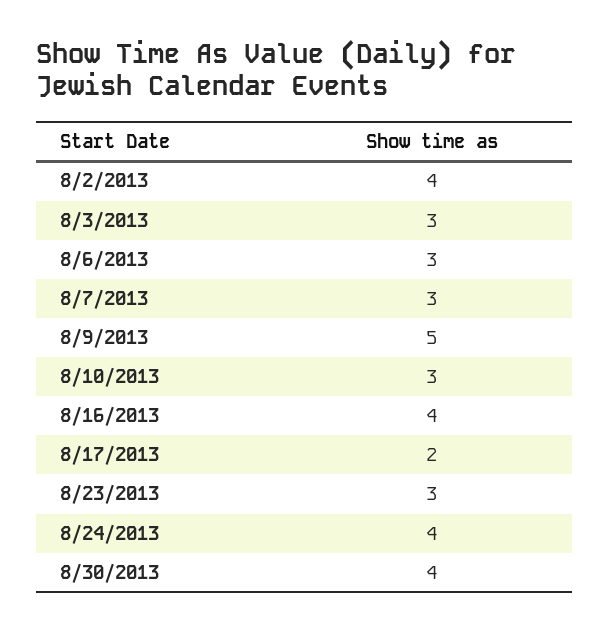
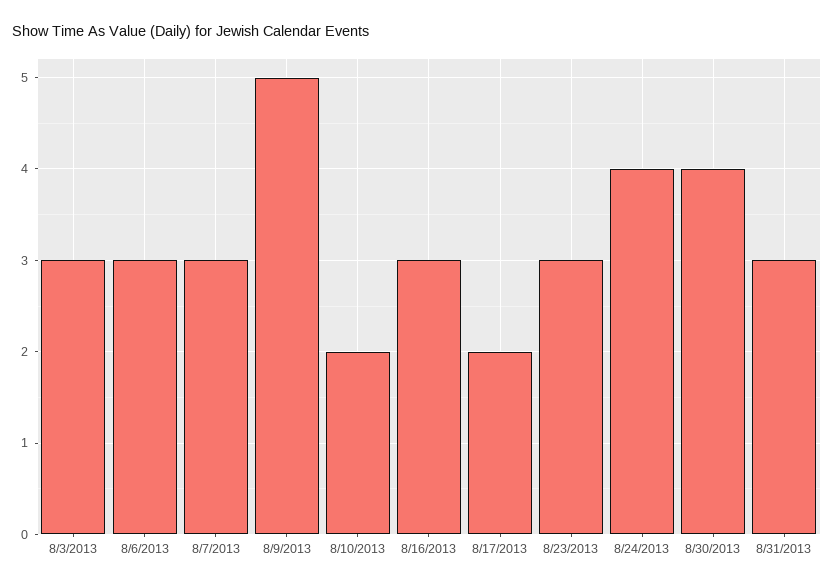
8/2/2013: 4 -> none
8/10/2013: 3 -> 2
8/16/2013: 4 -> 3
8/31/2013: none -> 3

